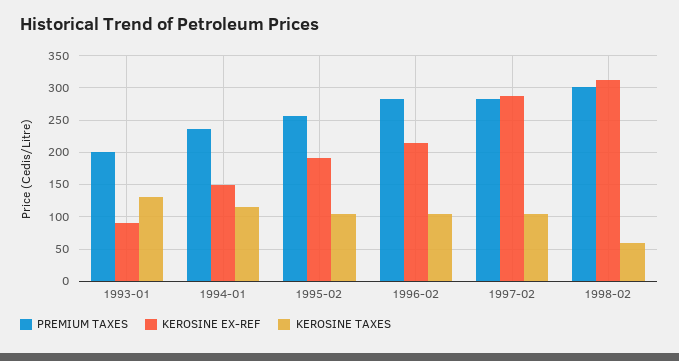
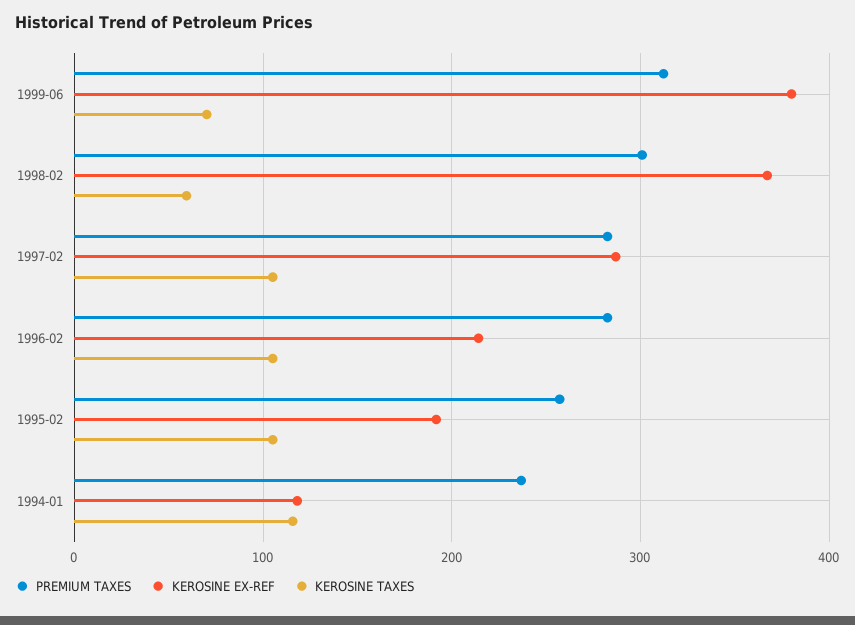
PREMIUM TAXES, 1993-01: 200 -> none
KEROSINE EX-REF, 1993-01: 90 -> none
KEROSINE TAXES, 1993-01: 130 -> none
KEROSINE EX-REF, 1994-01: 150 -> 120
KEROSINE EX-REF, 1998-02: 310 -> 370
PREMIUM TAXES, 1999-06: none -> 310
KEROSINE EX-REF, 1999-06: none -> 380
KEROSINE TAXES, 1999-06: none -> 70

